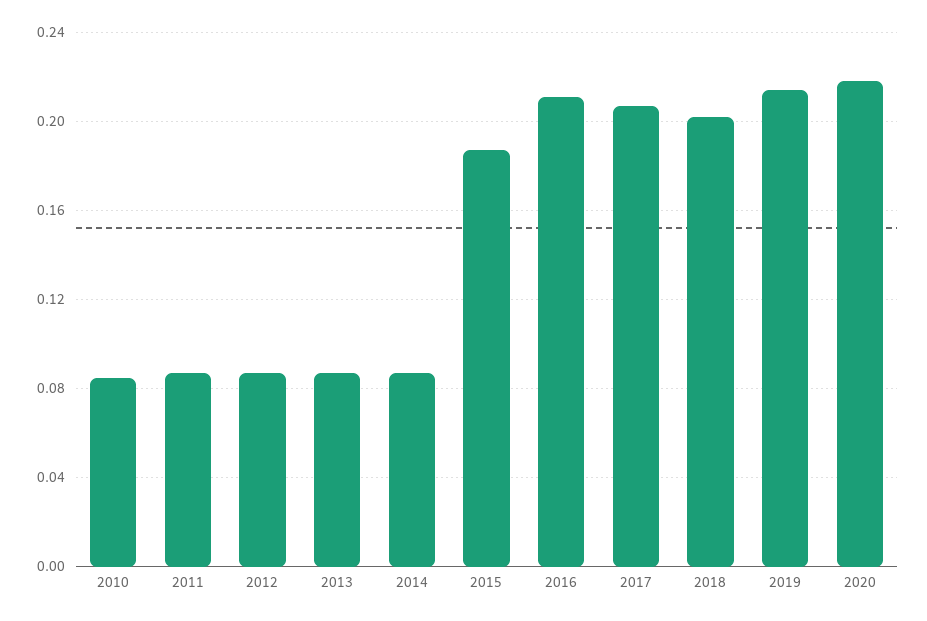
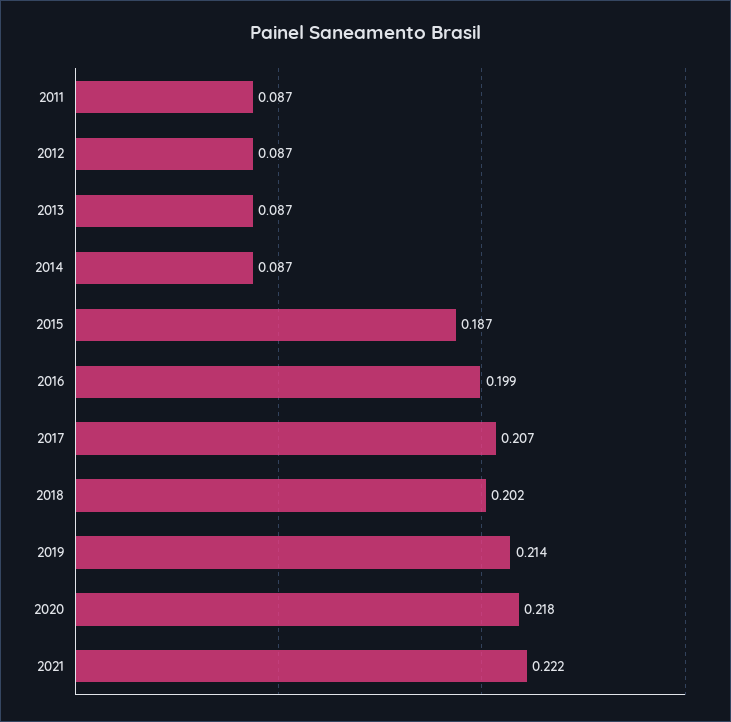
2010: 0.085 -> none
2016: 0.21 -> 0.199
2021: none -> 0.222

